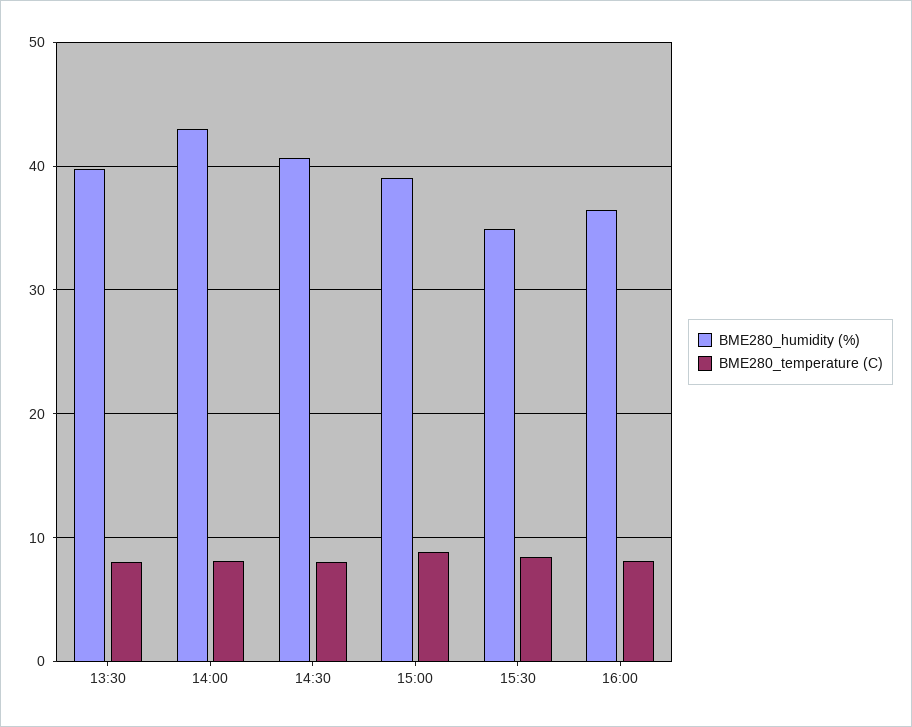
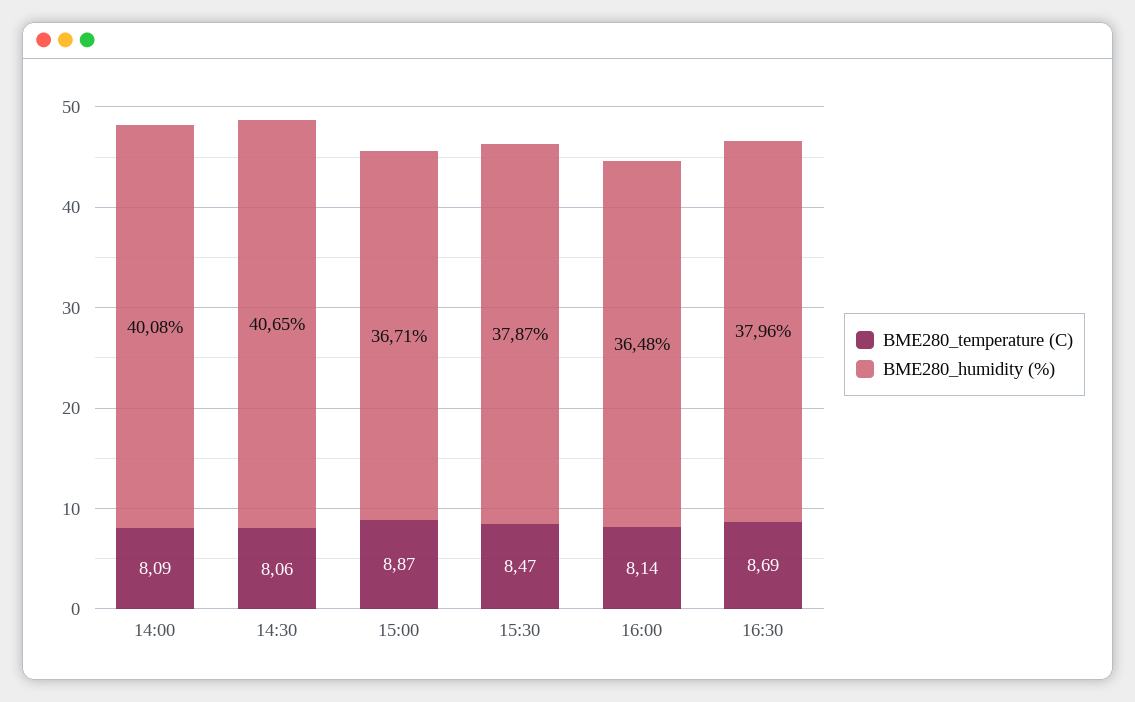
BME280_humidity (%), 13:30: 40 -> none
BME280_temperature (C), 13:30: 8 -> none
BME280_humidity (%), 14:00: 43 -> 40.08
BME280_humidity (%), 15:00: 39 -> 36.71
BME280_humidity (%), 15:30: 35 -> 37.87
BME280_temperature (C), 16:30: none -> 8.69
BME280_humidity (%), 16:30: none -> 37.96

